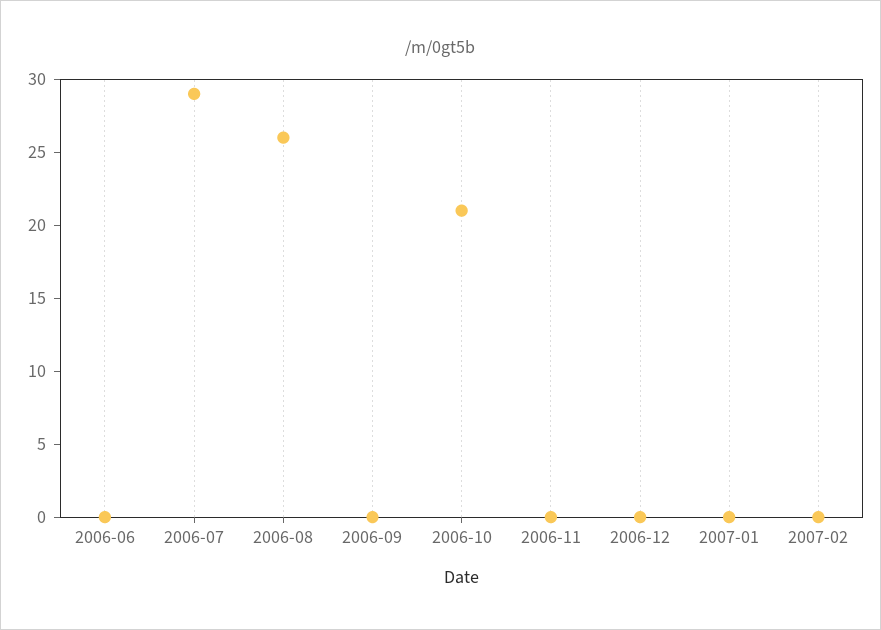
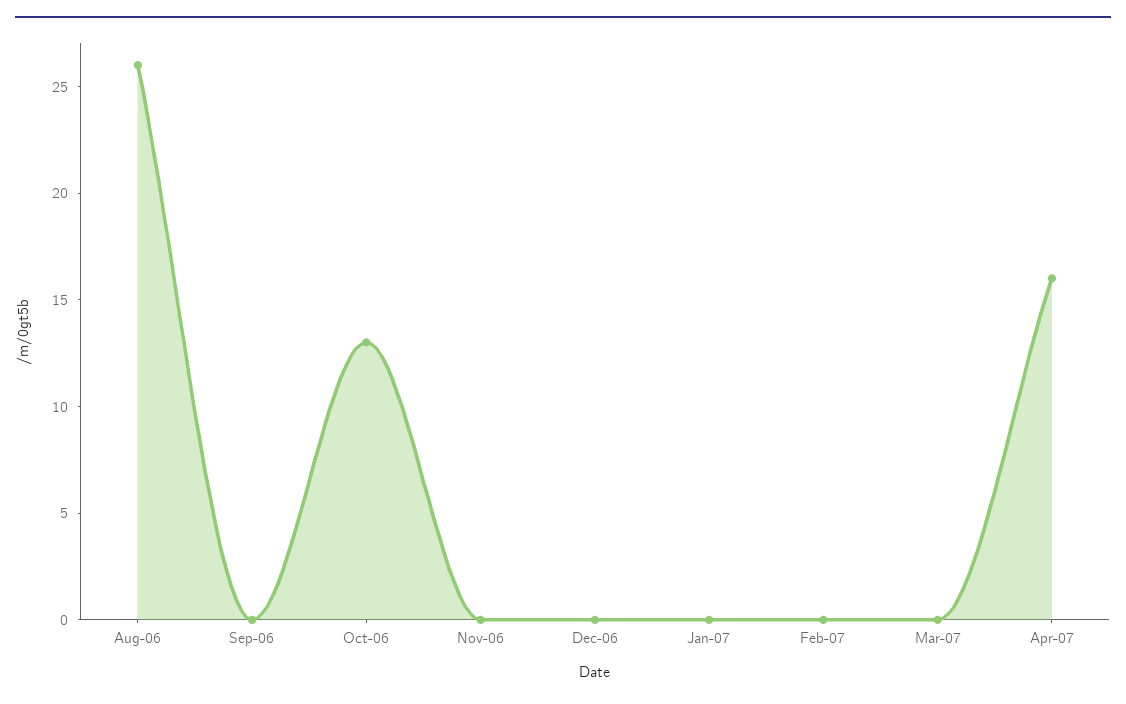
2006-06: 0 -> none
2006-07: 29 -> none
2006-10: 21 -> 13
Mar-07: none -> 0
Apr-07: none -> 16

